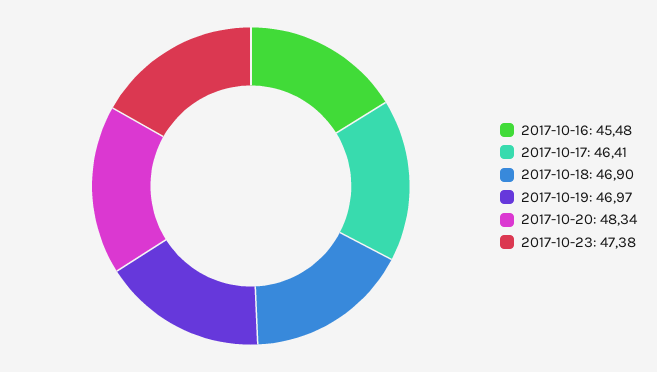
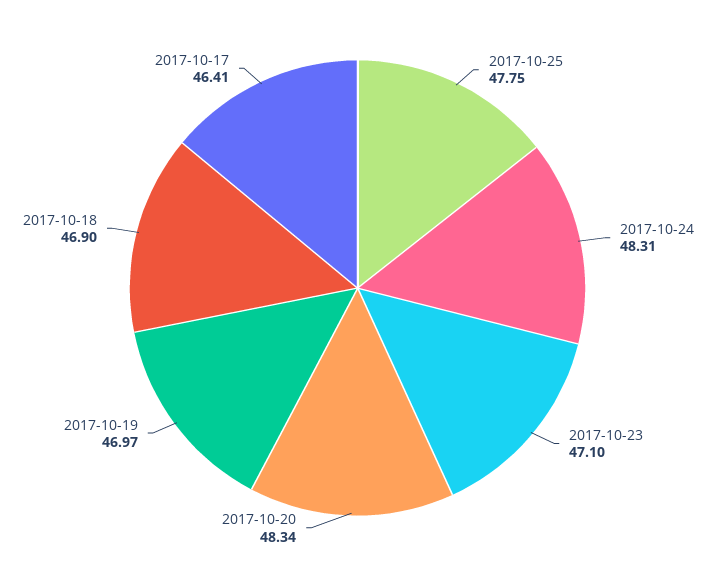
2017-10-16: 45.48 -> none
2017-10-23: 47.38 -> 47.1
2017-10-25: none -> 47.75
2017-10-24: none -> 48.31

